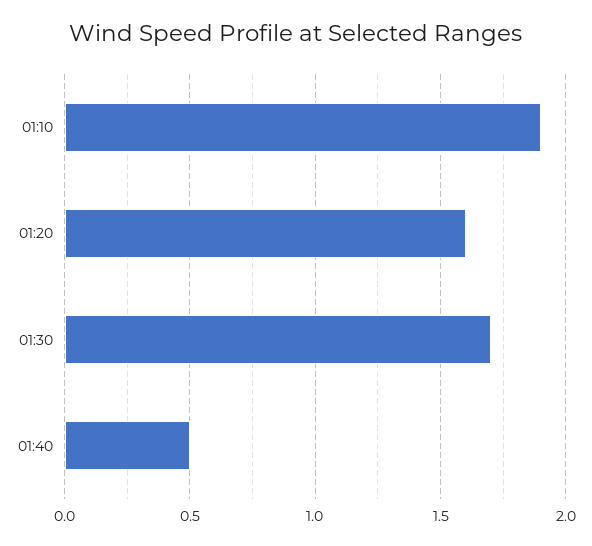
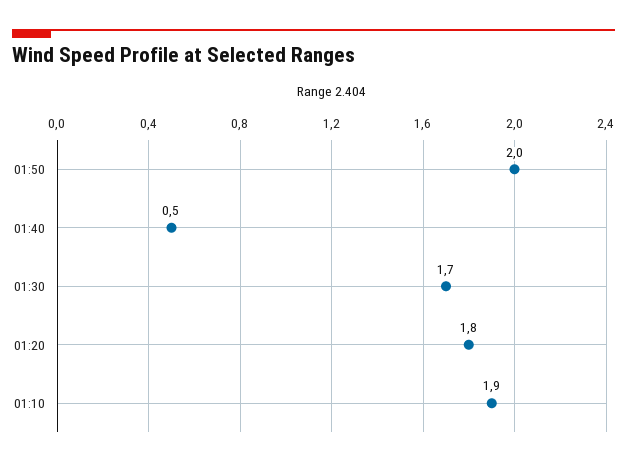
01:20: 1.6 -> 1.8
01:50: none -> 2

